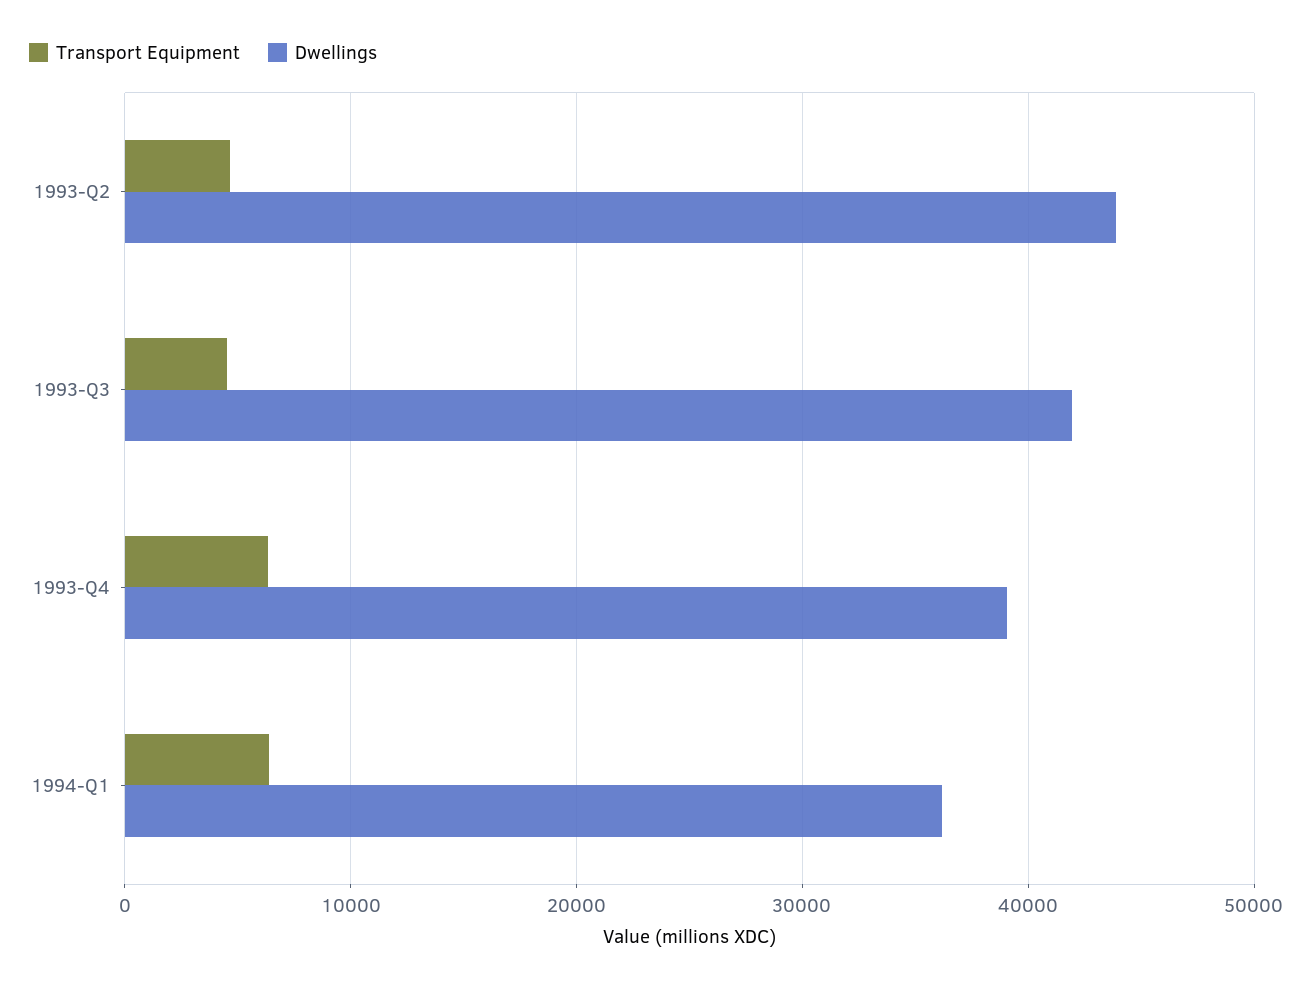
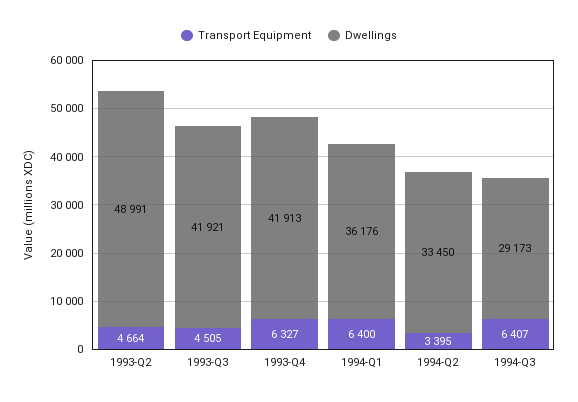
Dwellings, 1993-Q2: 44000 -> 48991
Dwellings, 1993-Q4: 39000 -> 41913
Transport Equipment, 1994-Q2: none -> 3395
Dwellings, 1994-Q2: none -> 33450
Transport Equipment, 1994-Q3: none -> 6407
Dwellings, 1994-Q3: none -> 29173

